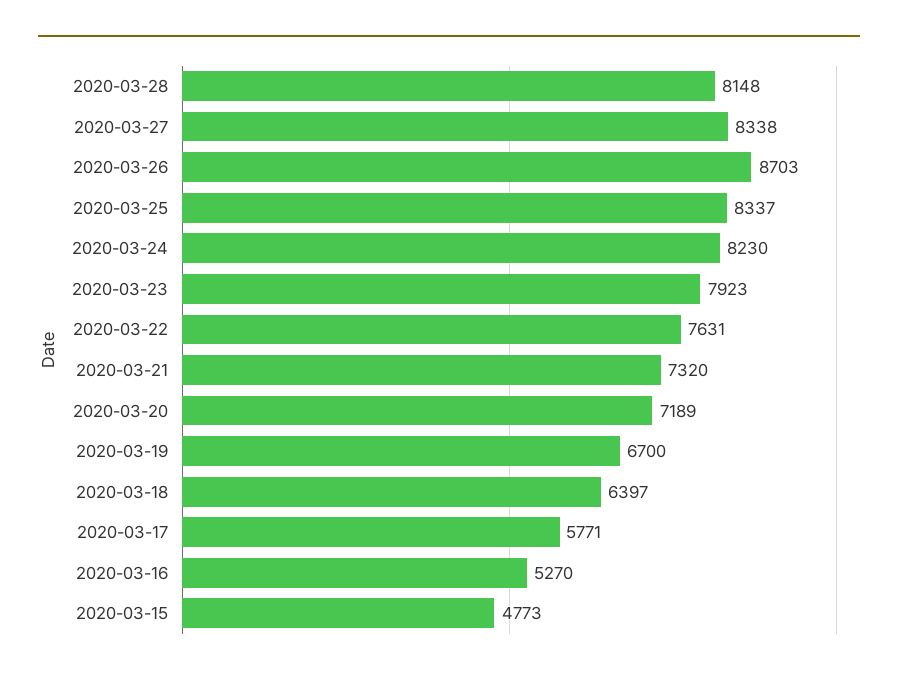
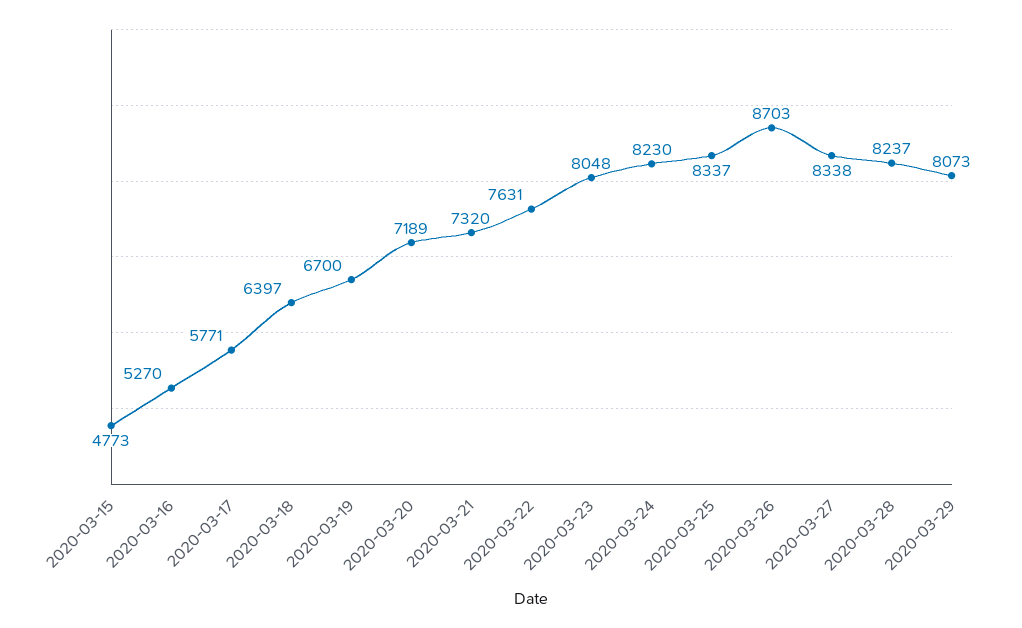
2020-03-28: 8148 -> 8237
2020-03-23: 7923 -> 8048
2020-03-29: none -> 8073

